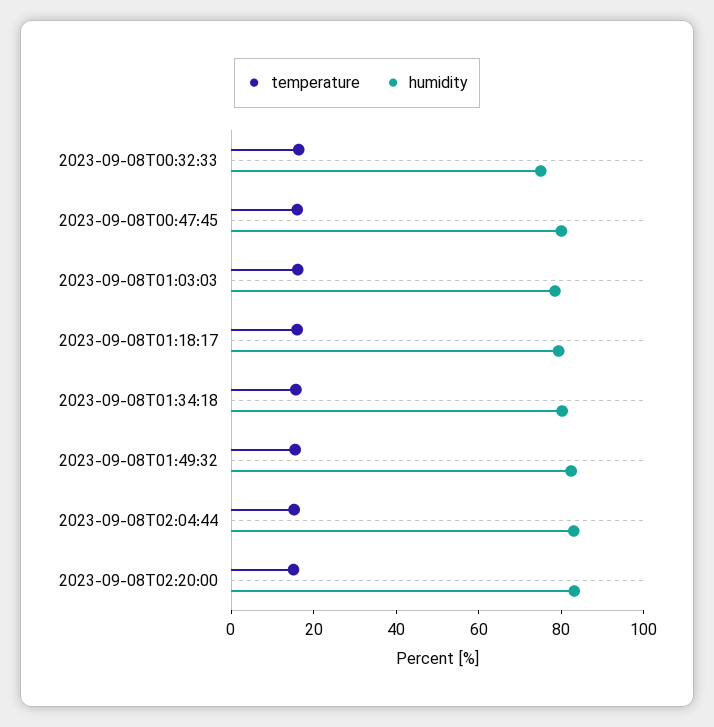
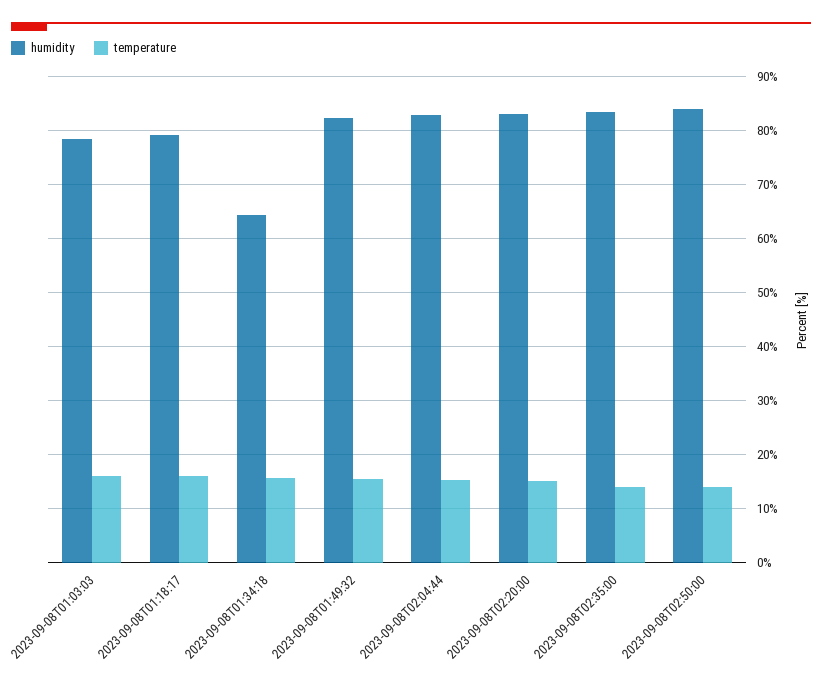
temperature, 2023-09-08T00:32:33: 15 -> none
humidity, 2023-09-08T00:32:33: 75 -> none
temperature, 2023-09-08T00:47:45: 15 -> none
humidity, 2023-09-08T00:47:45: 80 -> none
humidity, 2023-09-08T01:34:18: 80 -> 64
humidity, 2023-09-08T02:35:00: none -> 84
temperature, 2023-09-08T02:35:00: none -> 14
humidity, 2023-09-08T02:50:00: none -> 84
temperature, 2023-09-08T02:50:00: none -> 14

